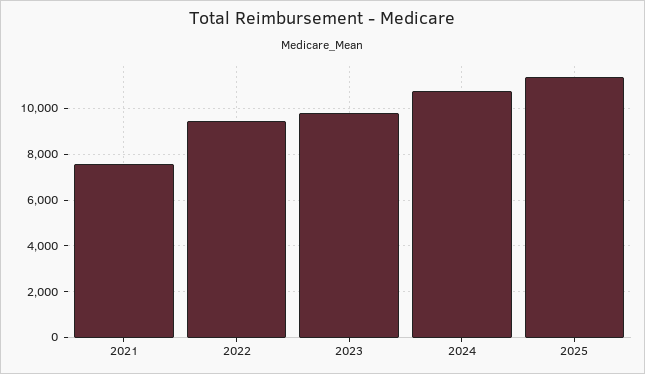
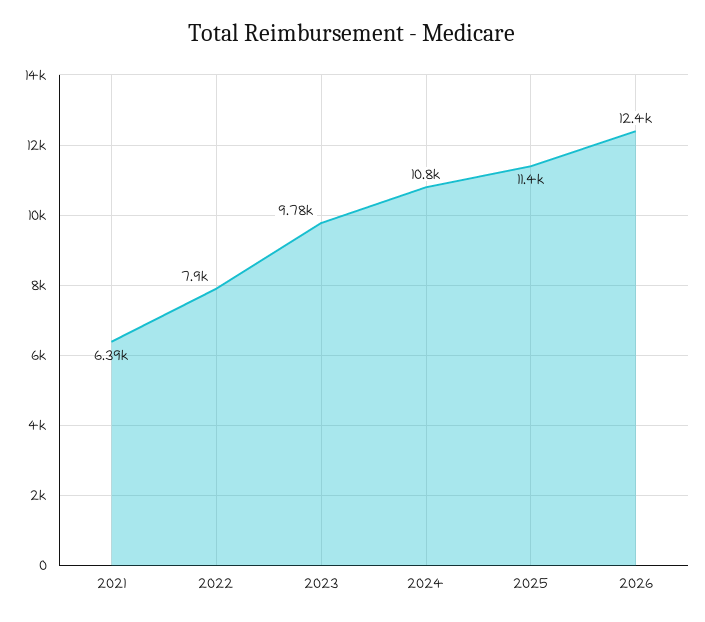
2021: 7500 -> 6390
2022: 9500 -> 7900
2026: none -> 12400

